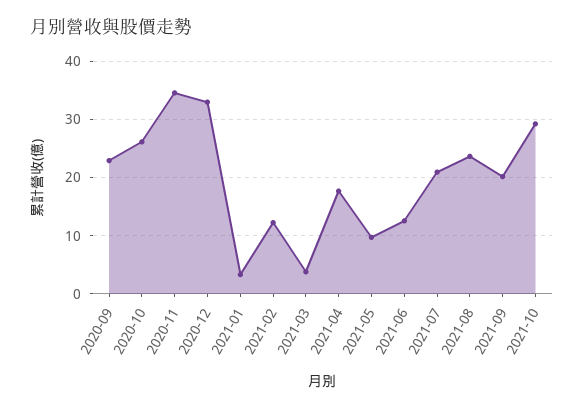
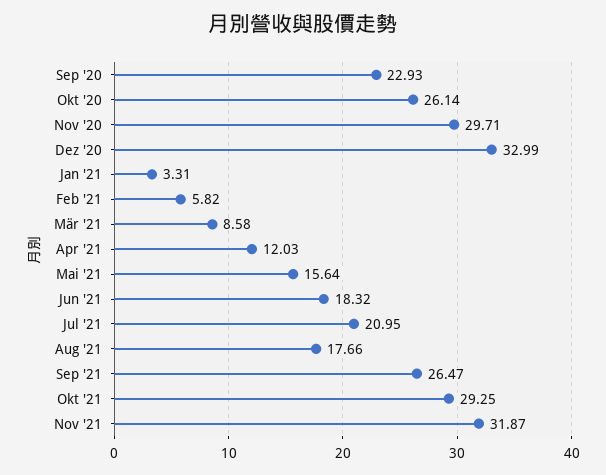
2020-11: 34 -> 29.71
2021-02: 12 -> 5.82
2021-03: 4 -> 8.58
2021-04: 18 -> 12.03
2021-05: 10 -> 15.64
2021-06: 12 -> 18.32
2021-08: 24 -> 17.66
2021-09: 20 -> 26.47
Nov '21: none -> 31.87

